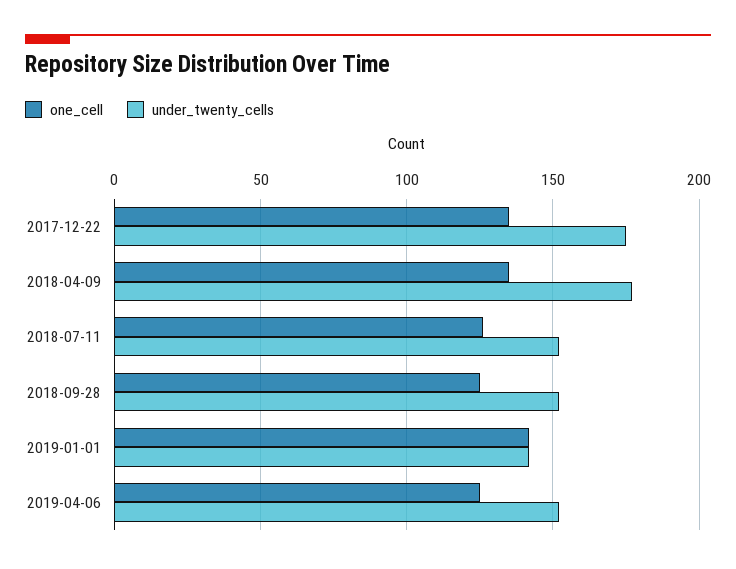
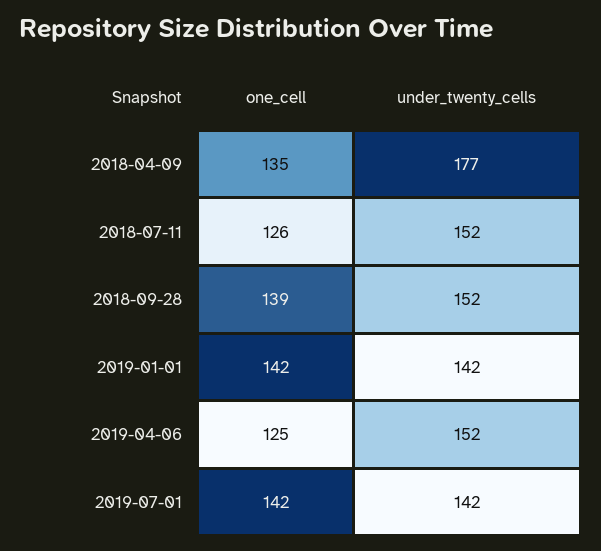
one_cell, 2017-12-22: 135 -> none
under_twenty_cells, 2017-12-22: 175 -> none
one_cell, 2018-09-28: 125 -> 139
one_cell, 2019-07-01: none -> 142
under_twenty_cells, 2019-07-01: none -> 142

